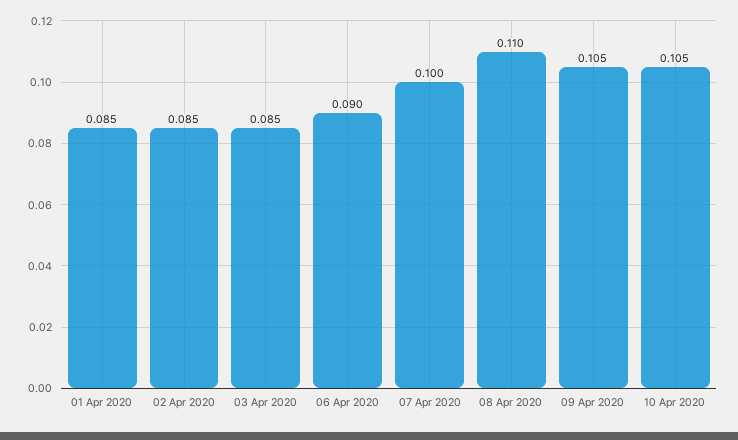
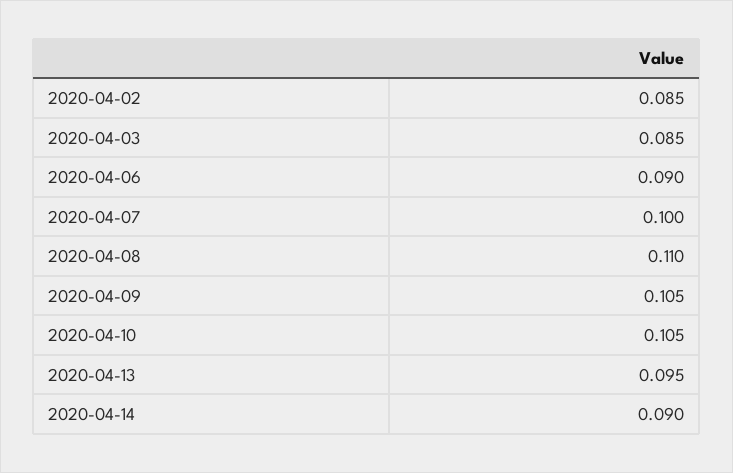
01 Apr 2020: 0.085 -> none
2020-04-13: none -> 0.095
2020-04-14: none -> 0.09

